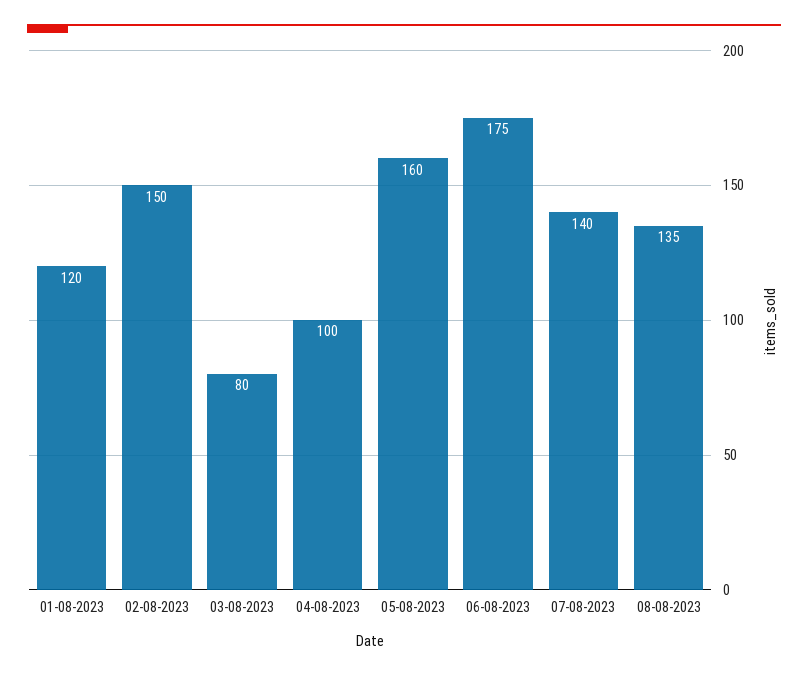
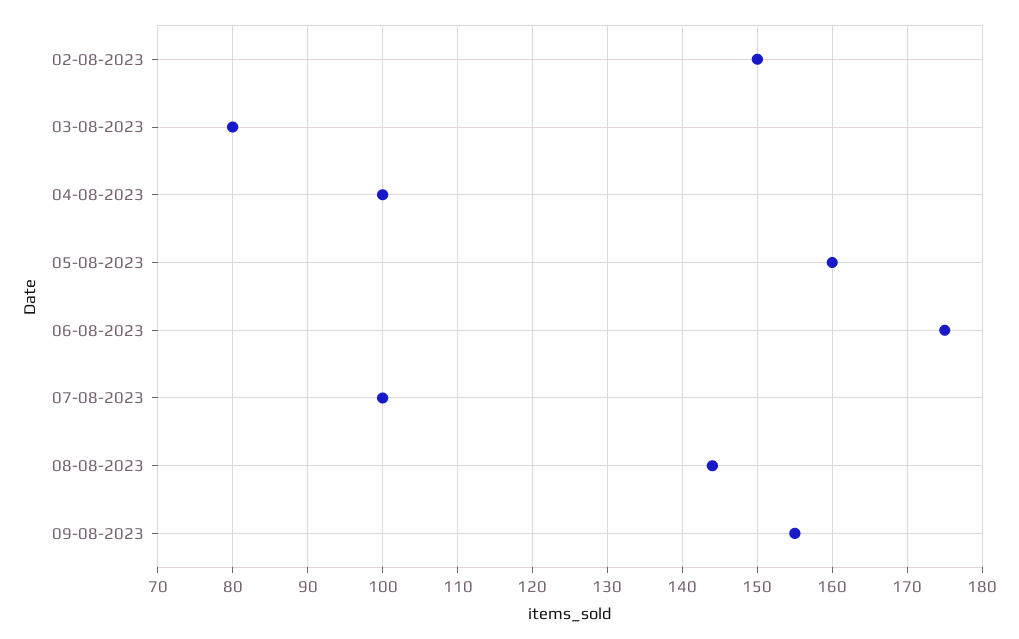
01-08-2023: 120 -> none
07-08-2023: 140 -> 100
08-08-2023: 135 -> 144
09-08-2023: none -> 155

